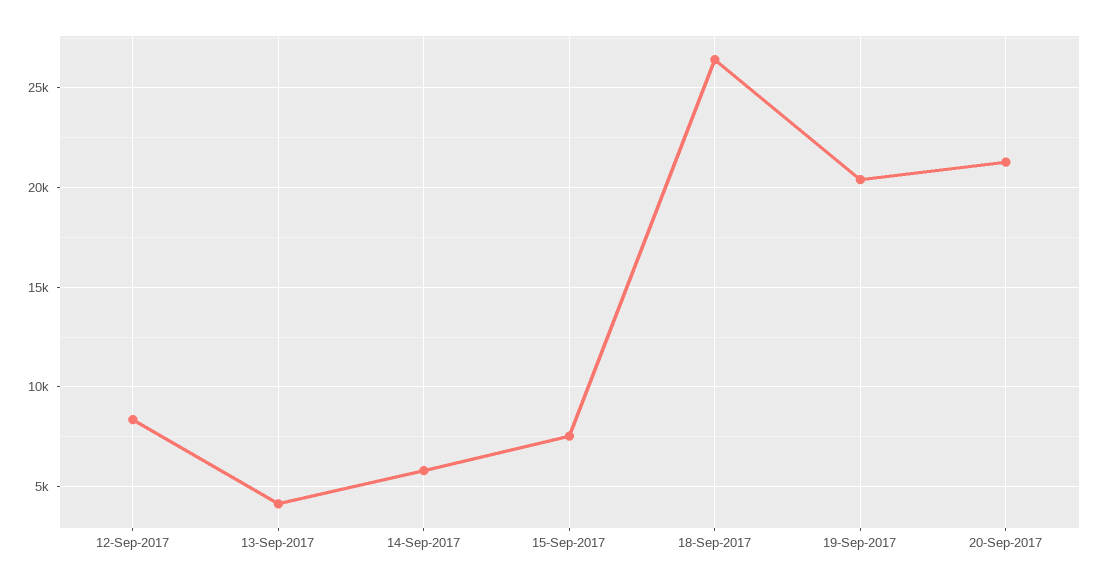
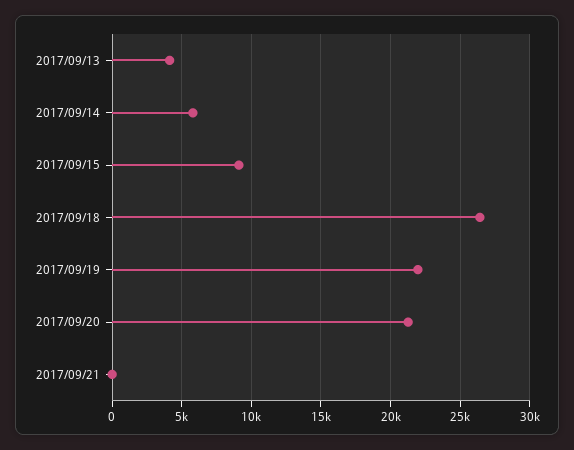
12-Sep-2017: 8500 -> none
15-Sep-2017: 7500 -> 9000
19-Sep-2017: 20500 -> 22000
2017/09/21: none -> 0

